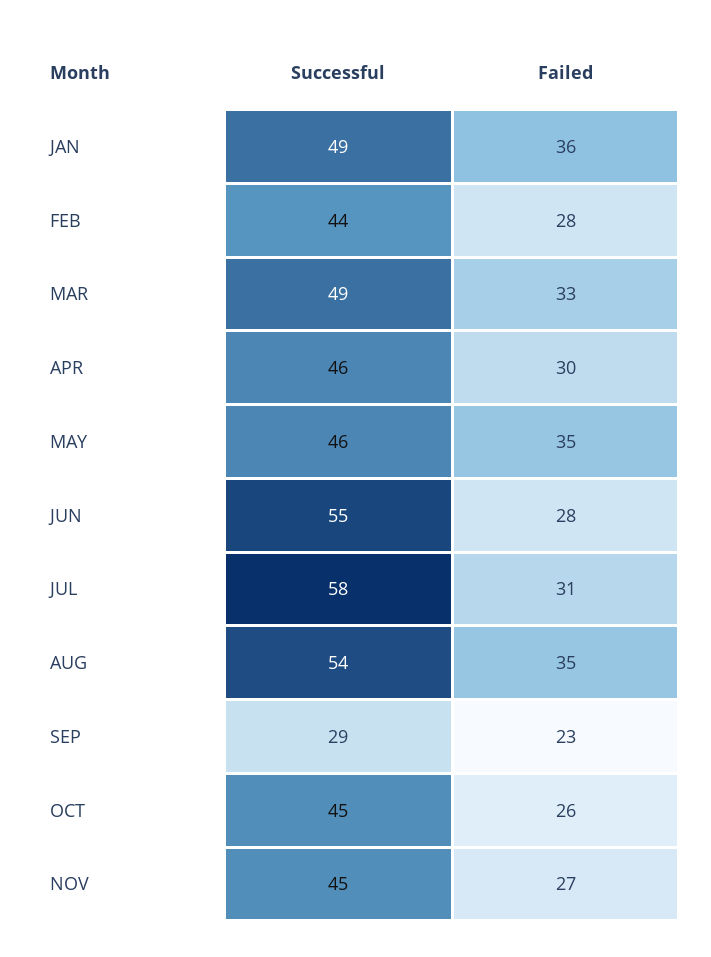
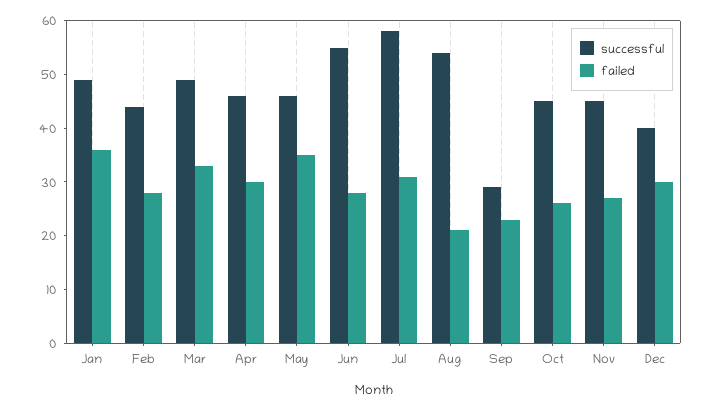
Failed, AUG: 35 -> 20
Successful, Dec: none -> 40
Failed, Dec: none -> 30

